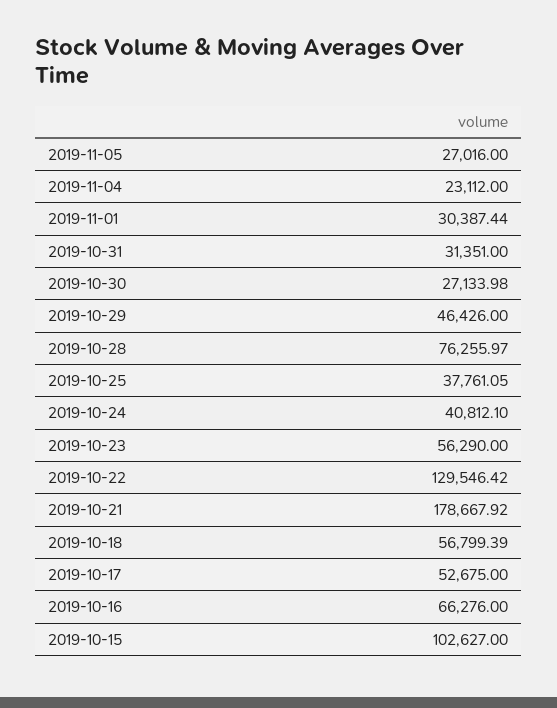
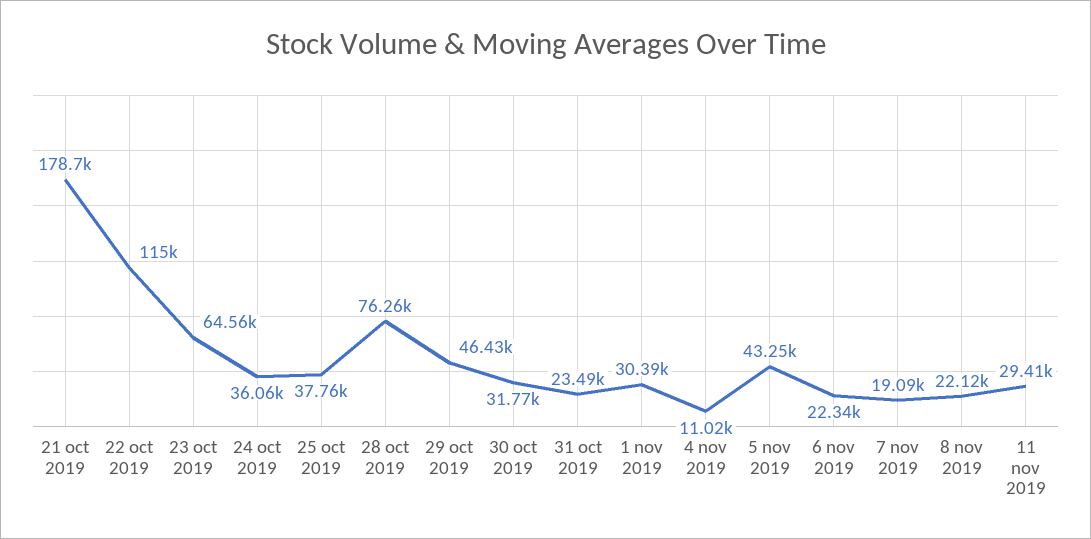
2019-11-05: 27016 -> 43250
2019-11-04: 23112 -> 11020
2019-10-31: 31351 -> 23490
2019-10-30: 27133.98 -> 31770
2019-10-24: 40812.1 -> 36060
2019-10-23: 56290 -> 64560
2019-10-22: 129546.42 -> 115000
2019-10-18: 56799.39 -> none
2019-10-17: 52675 -> none
2019-10-16: 66276 -> none
2019-10-15: 102627 -> none
6 nov 2019: none -> 22340
7 nov 2019: none -> 19090
8 nov 2019: none -> 22120
11 nov 2019: none -> 29410

